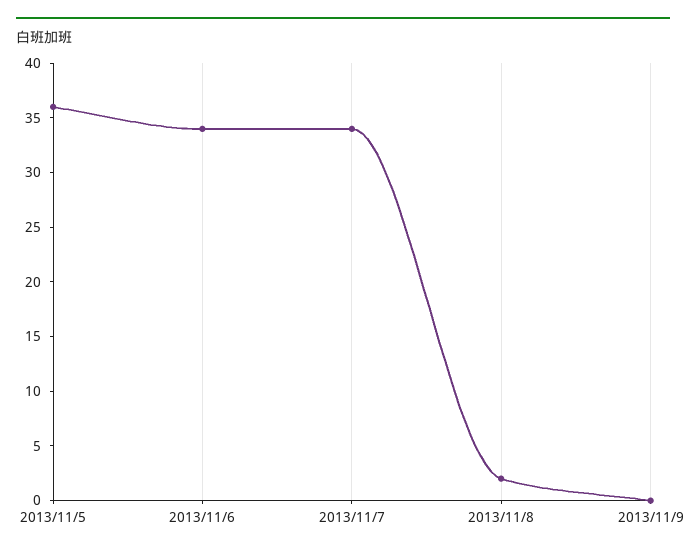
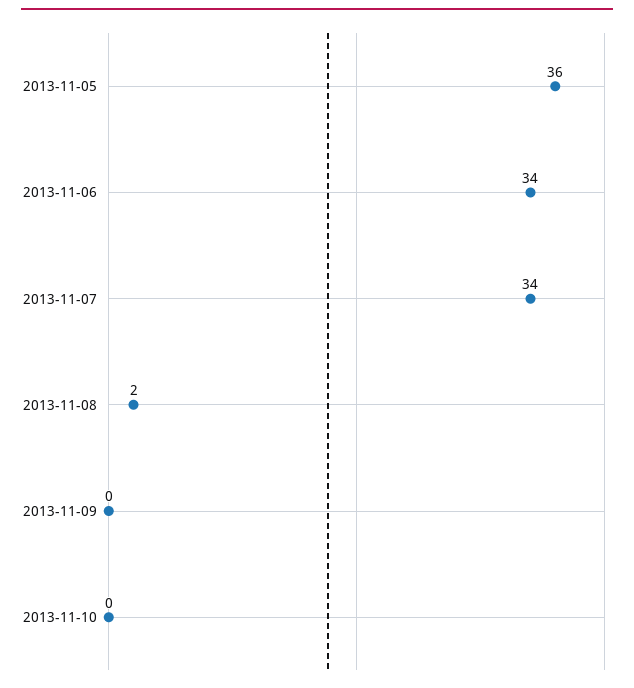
2013-11-10: none -> 0

